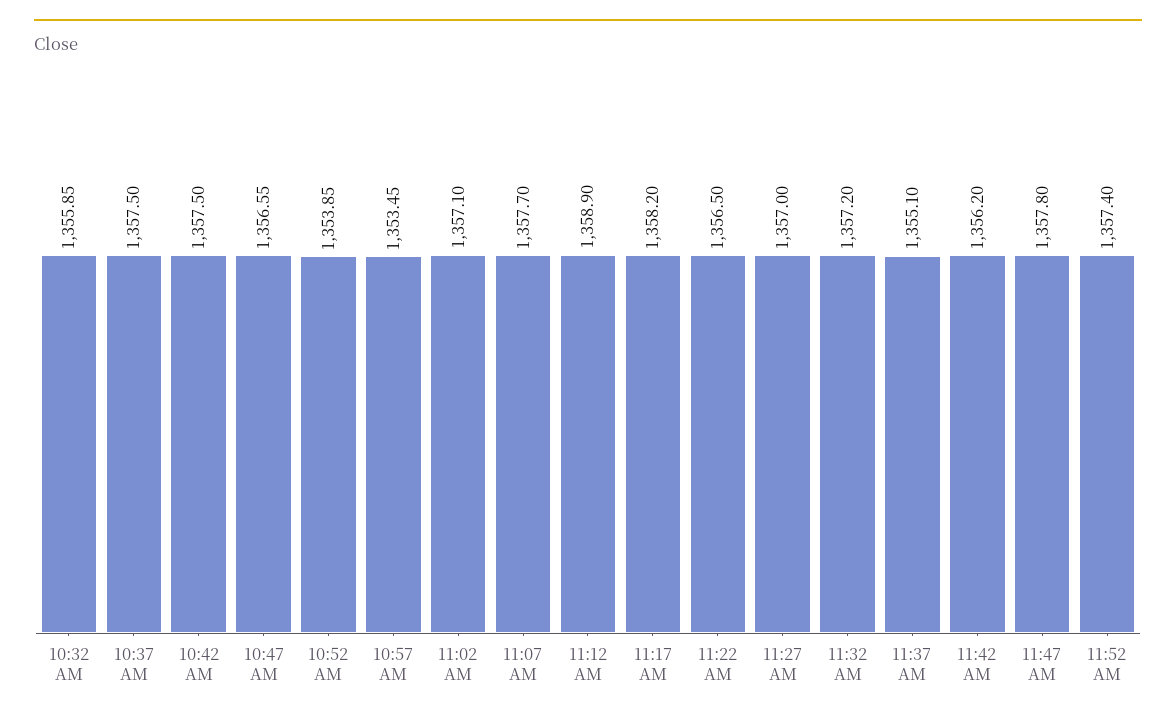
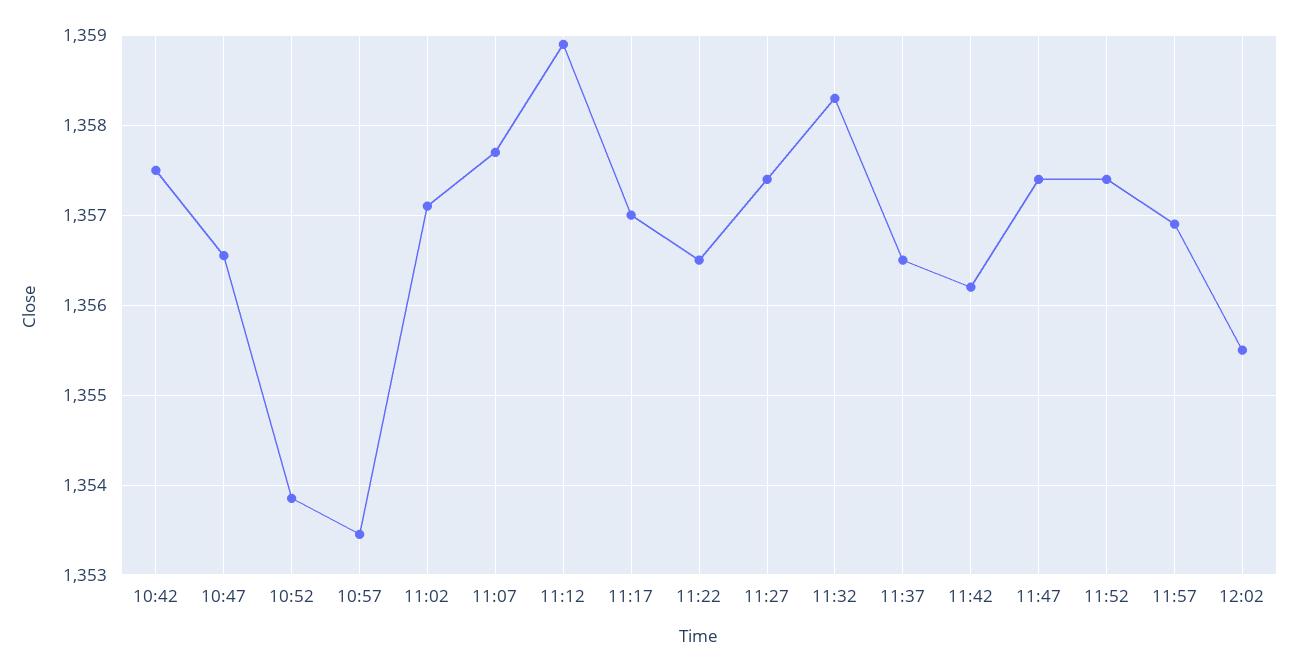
10:32 AM: 1355.85 -> none
10:37 AM: 1357.5 -> none
11:17 AM: 1358.2 -> 1357
11:27 AM: 1357 -> 1357.4
11:32 AM: 1357.2 -> 1358.3
11:37 AM: 1355.1 -> 1356.5
11:47 AM: 1357.8 -> 1357.4
11:57: none -> 1356.9
12:02: none -> 1355.5

